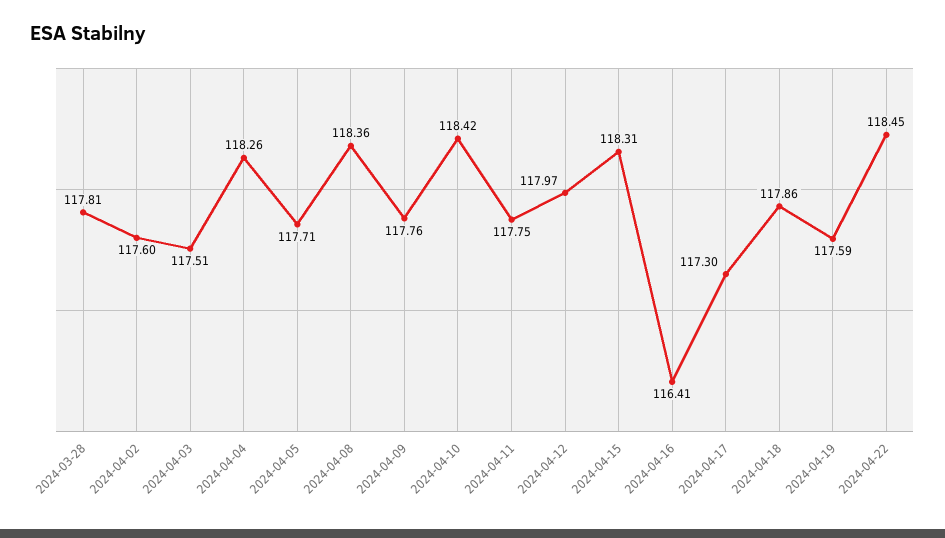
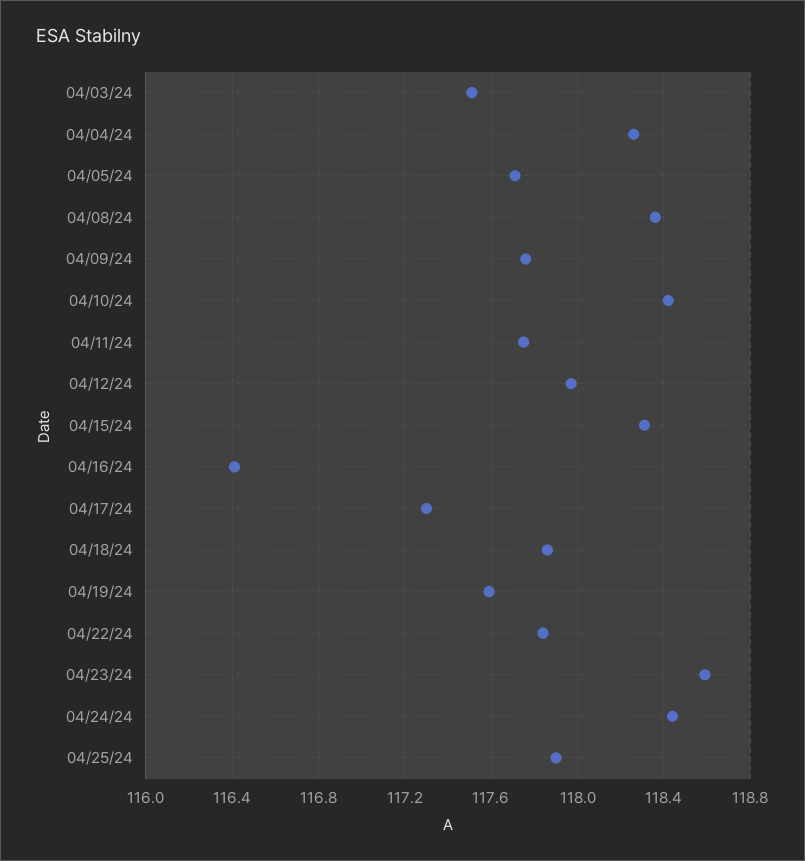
2024-03-28: 117.81 -> none
2024-04-02: 117.6 -> none
2024-04-22: 118.45 -> 117.85
04/23/24: none -> 118.6
04/24/24: none -> 118.45
04/25/24: none -> 117.9

